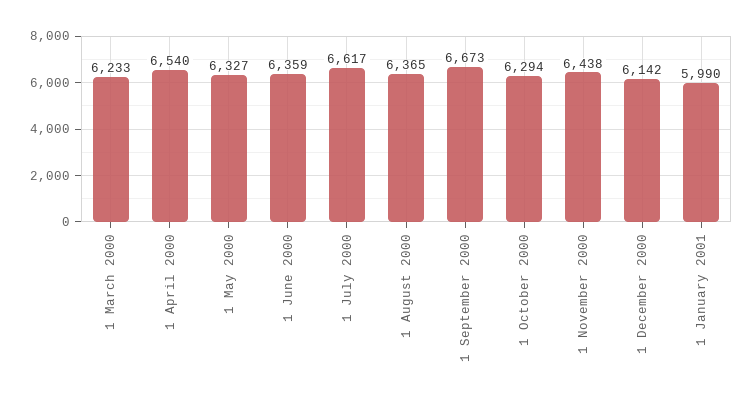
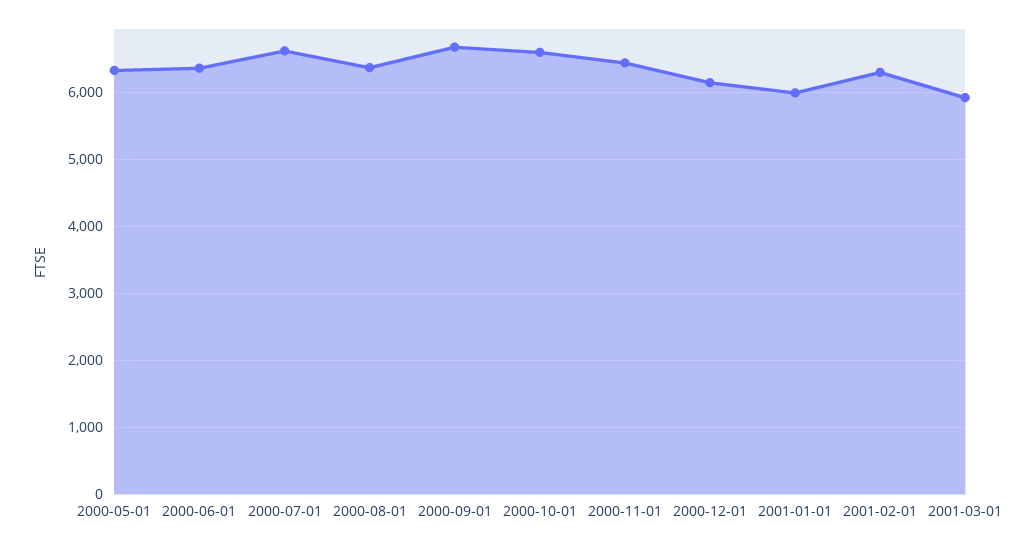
1 March 2000: 6233 -> none
1 April 2000: 6540 -> none
1 October 2000: 6294 -> 6600
2001-02-01: none -> 6300
2001-03-01: none -> 5900

